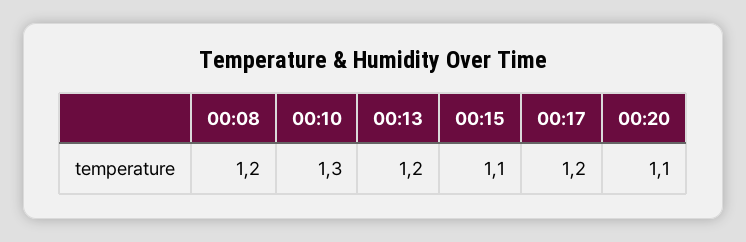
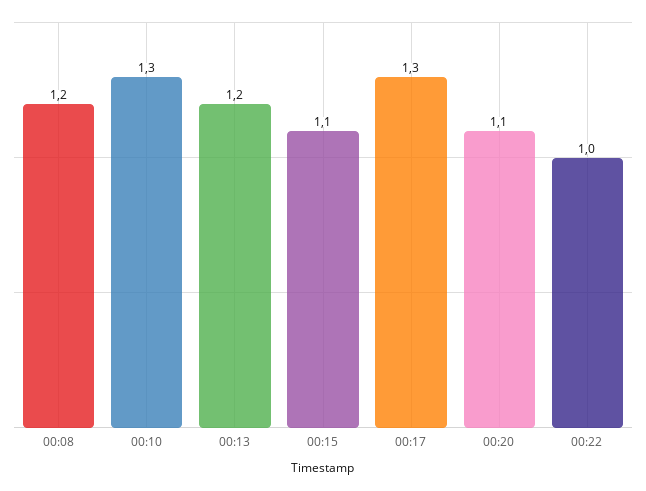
00:17: 1.2 -> 1.3
00:22: none -> 1

